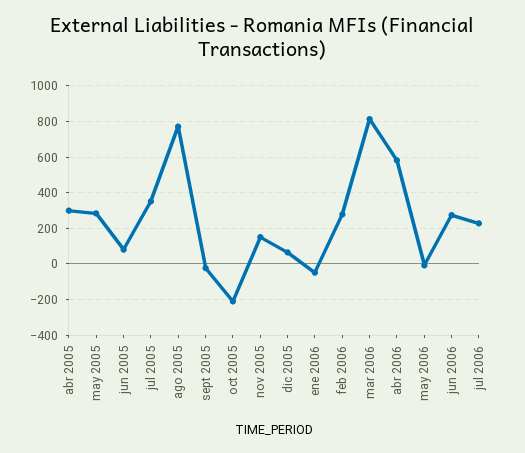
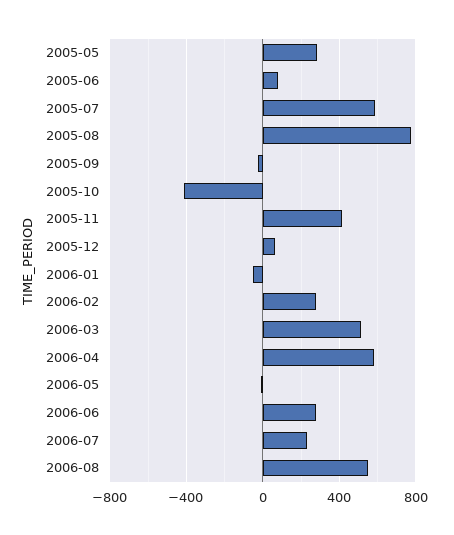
abr 2005: 300 -> none
jul 2005: 350 -> 600
oct 2005: -200 -> -400
nov 2005: 150 -> 400
mar 2006: 800 -> 500
2006-08: none -> 550

